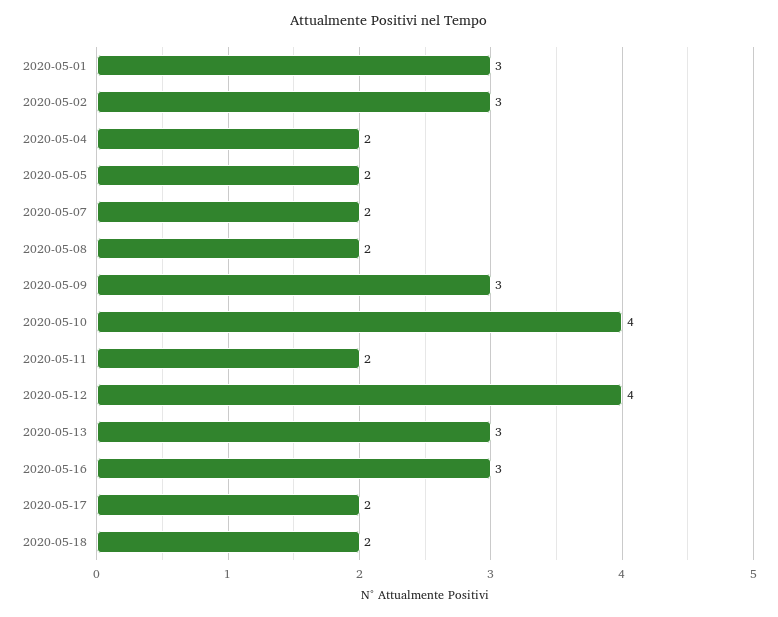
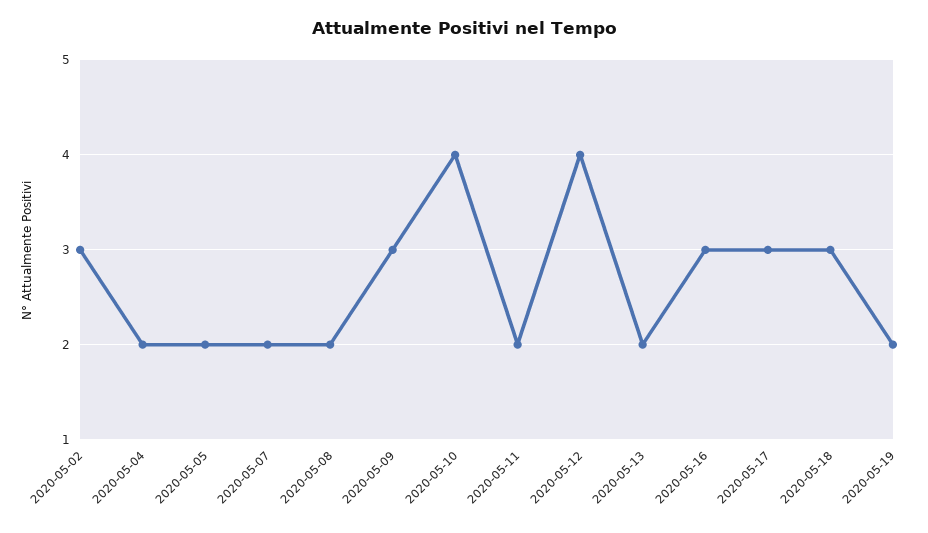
2020-05-01: 3 -> none
2020-05-13: 3 -> 2
2020-05-17: 2 -> 3
2020-05-18: 2 -> 3
2020-05-19: none -> 2

